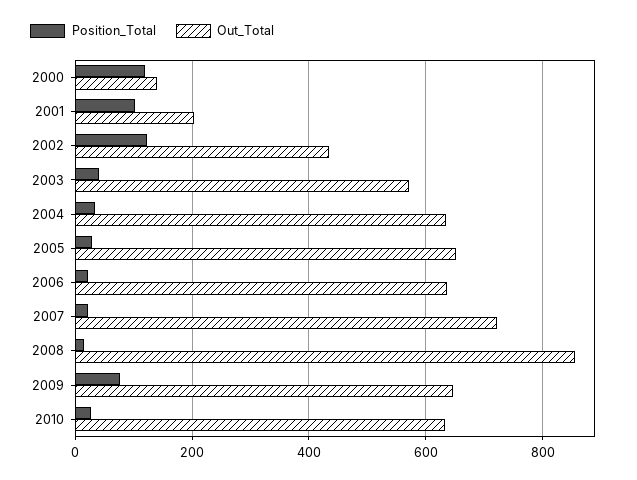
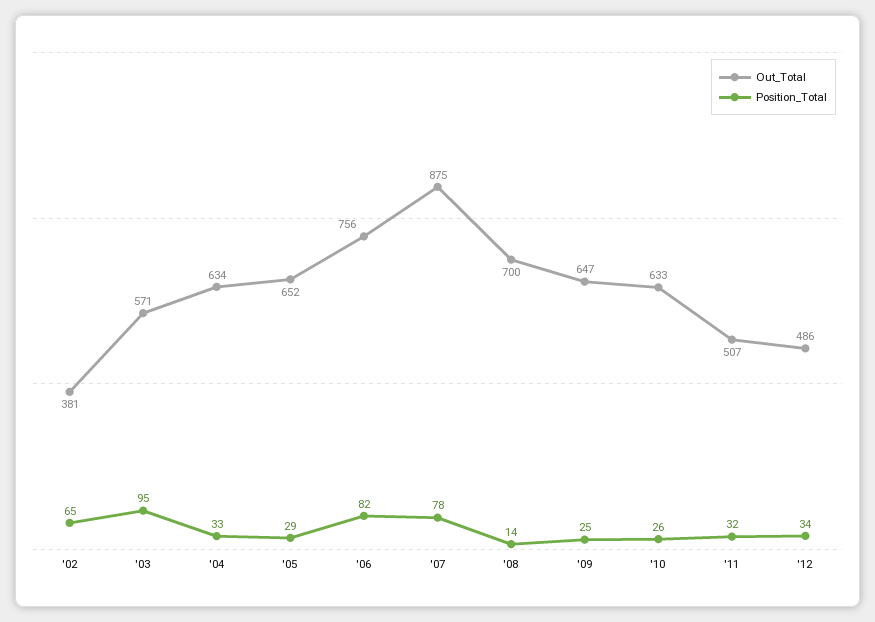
Position_Total, 2000: 120 -> none
Out_Total, 2000: 140 -> none
Position_Total, 2001: 100 -> none
Out_Total, 2001: 200 -> none
Position_Total, 2002: 120 -> 65
Out_Total, 2002: 440 -> 381
Position_Total, 2003: 40 -> 95
Position_Total, 2006: 20 -> 82
Out_Total, 2006: 640 -> 756
Position_Total, 2007: 20 -> 78
Out_Total, 2007: 720 -> 875
Out_Total, 2008: 860 -> 700
Position_Total, 2009: 80 -> 25
Out_Total, '11: none -> 507
Position_Total, '11: none -> 32
Out_Total, '12: none -> 486
Position_Total, '12: none -> 34

